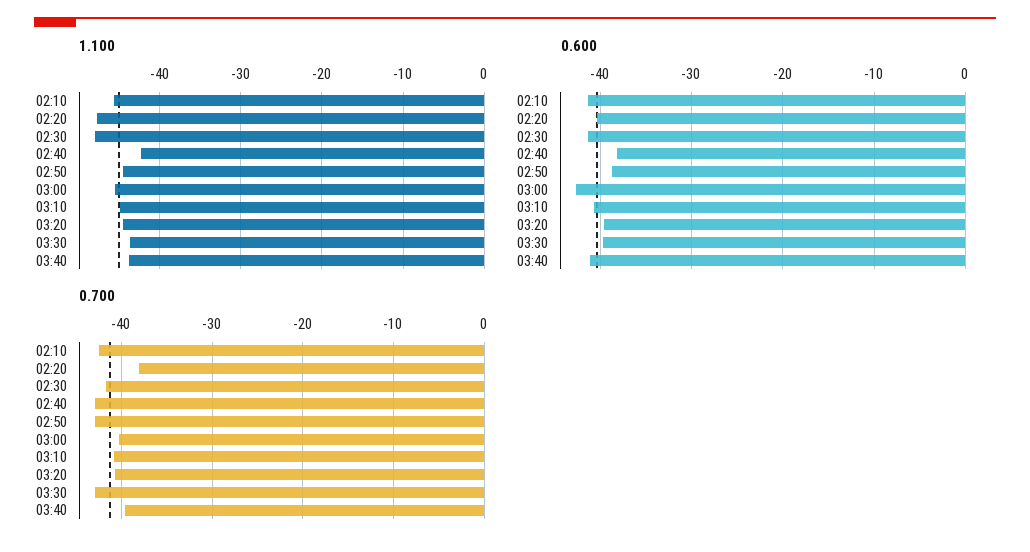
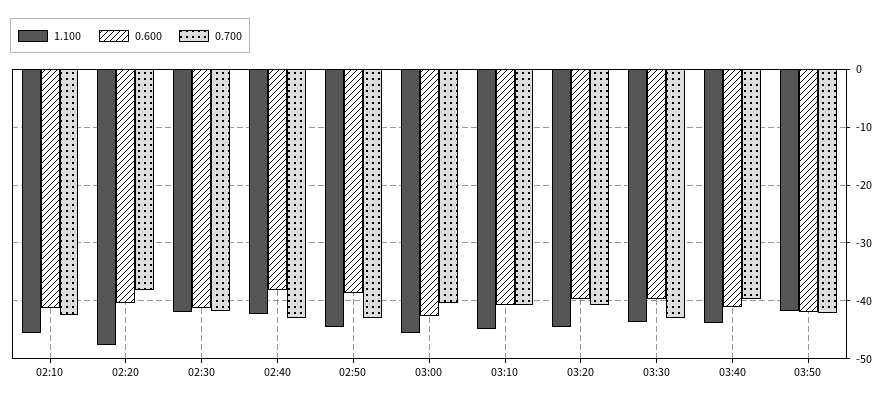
1.100, 02:30: -48 -> -42
1.100, 03:50: none -> -42
0.600, 03:50: none -> -42
0.700, 03:50: none -> -42

